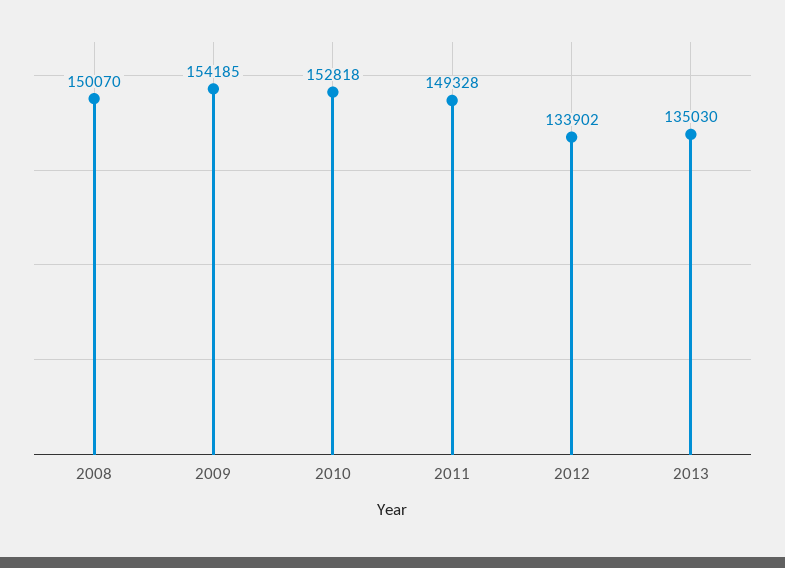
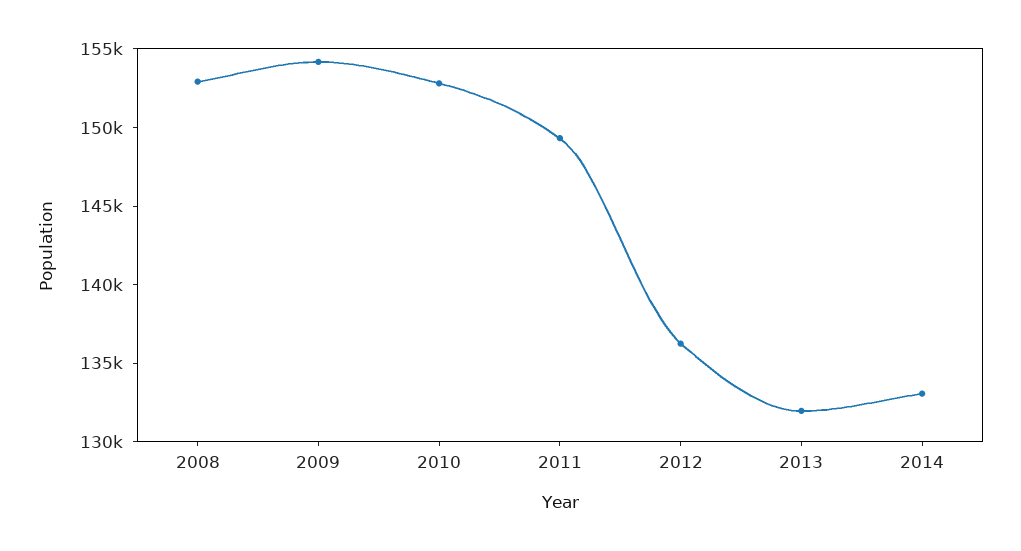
2008: 150070 -> 153000
2012: 133902 -> 136000
2013: 135030 -> 132000
2014: none -> 133000

